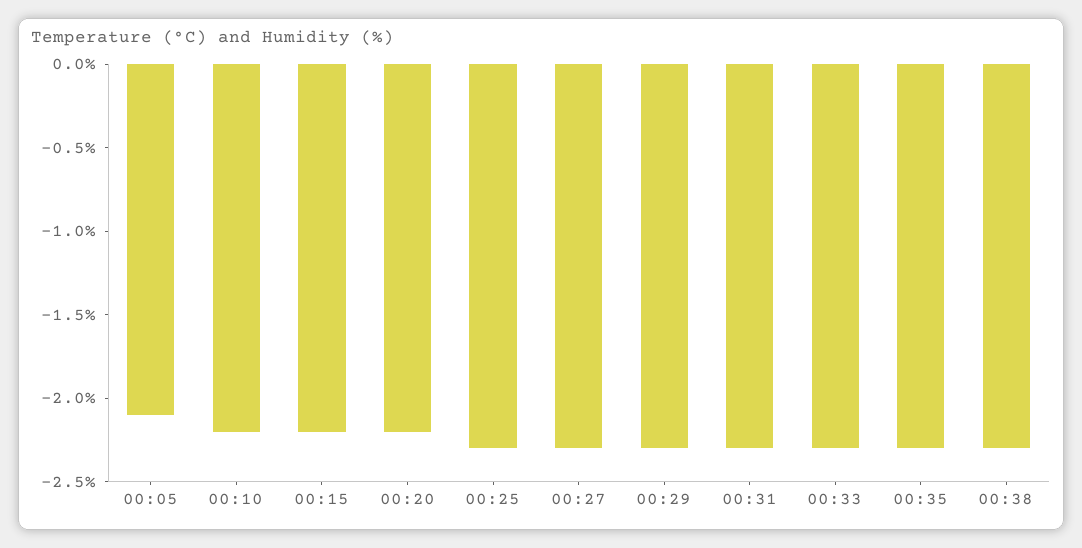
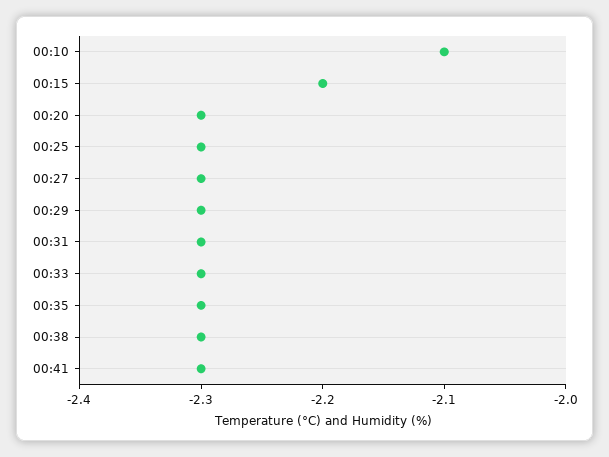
00:05: -2.1 -> none
00:10: -2.2 -> -2.1
00:20: -2.2 -> -2.3
00:41: none -> -2.3

